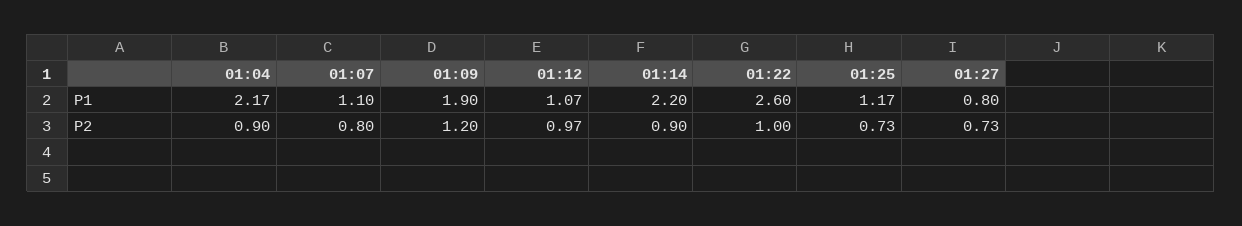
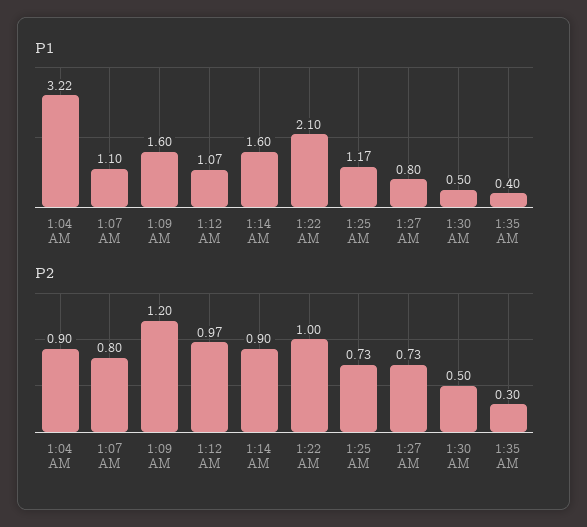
P1, 01:04: 2.17 -> 3.22
P1, 01:09: 1.9 -> 1.6
P1, 01:14: 2.2 -> 1.6
P1, 01:22: 2.6 -> 2.1
P1, 1:30 AM: none -> 0.5
P1, 1:35 AM: none -> 0.4
P2, 1:30 AM: none -> 0.5
P2, 1:35 AM: none -> 0.3

